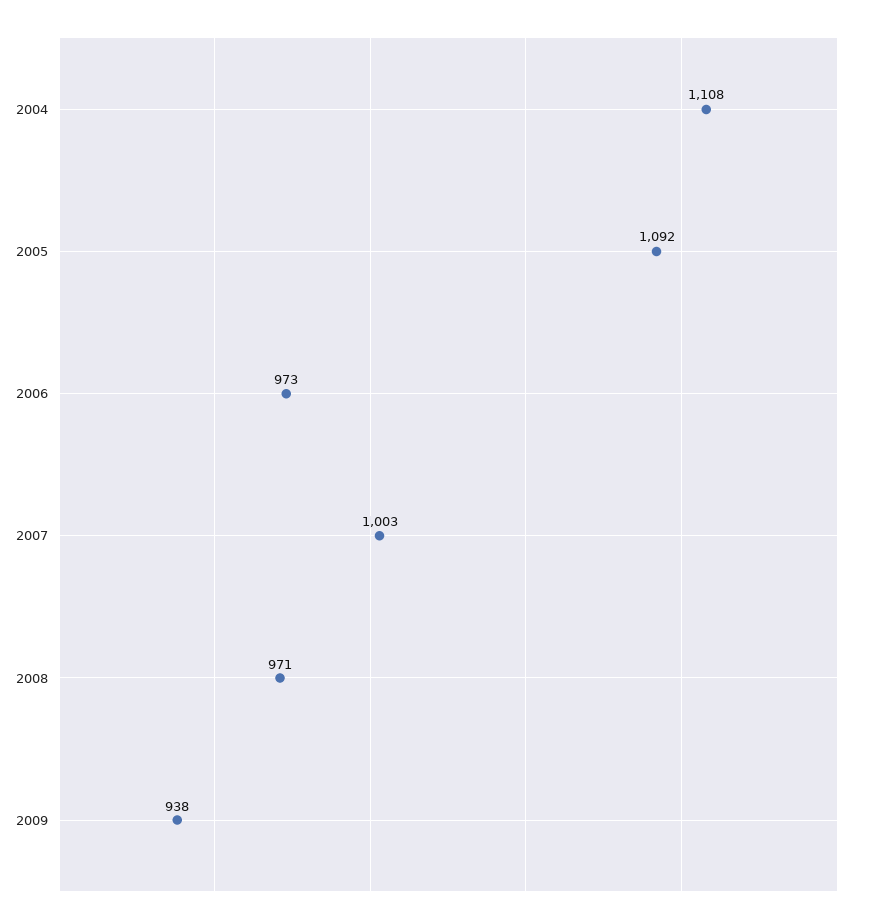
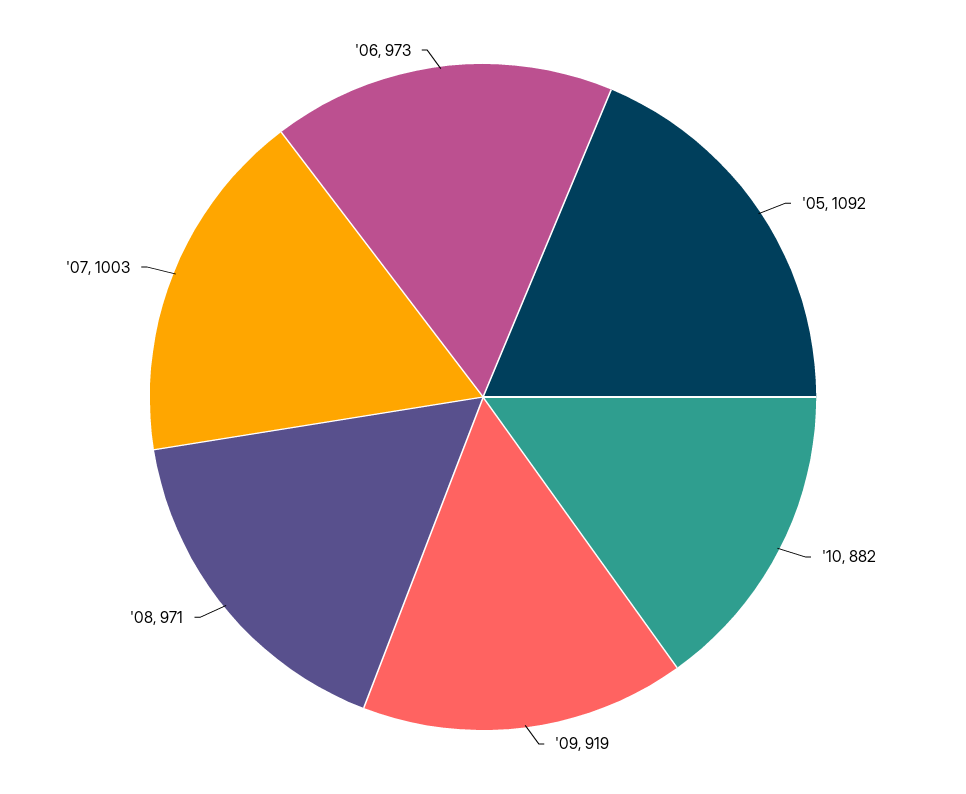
2004: 1108 -> none
2009: 938 -> 919
'10: none -> 882

